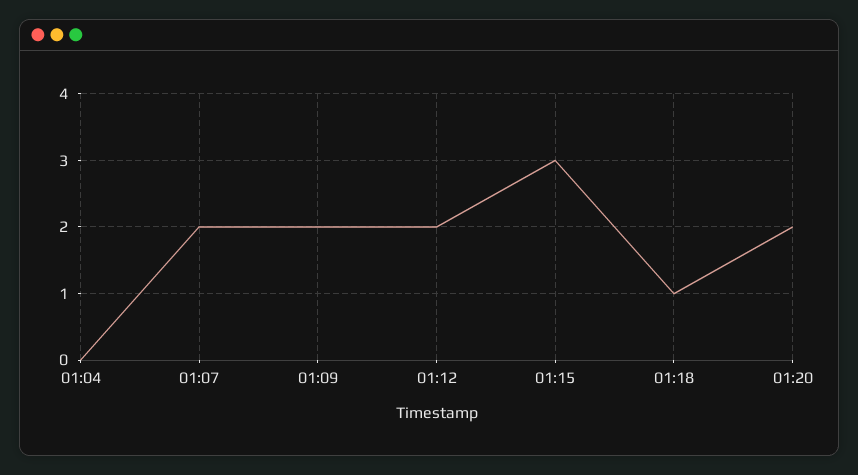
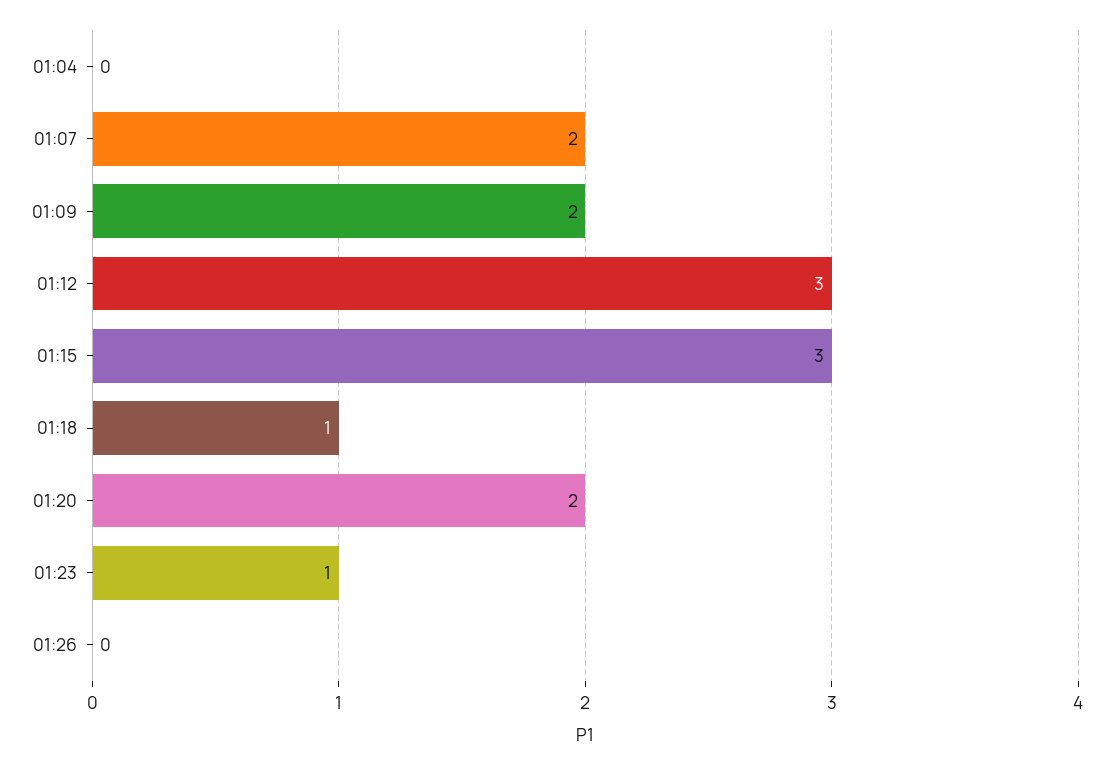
01:12: 2 -> 3
01:23: none -> 1
01:26: none -> 0

